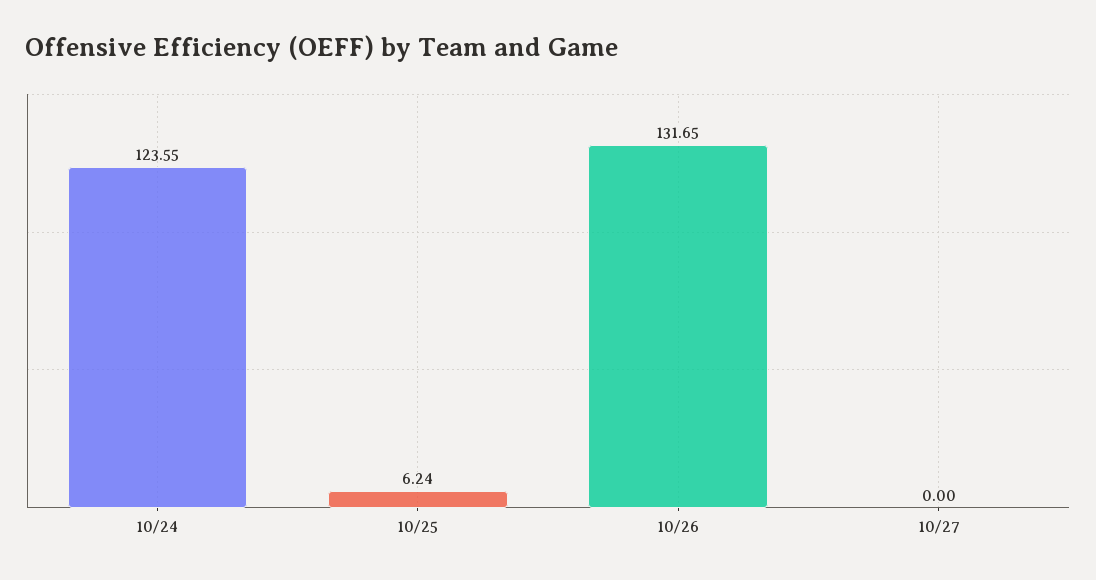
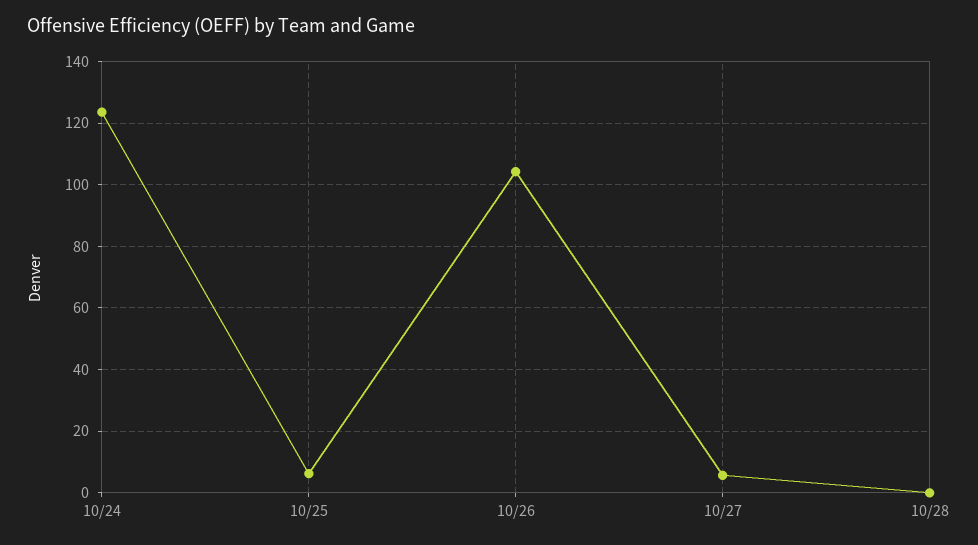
10/26: 131.65 -> 104
10/27: 0 -> 6
10/28: none -> 0

